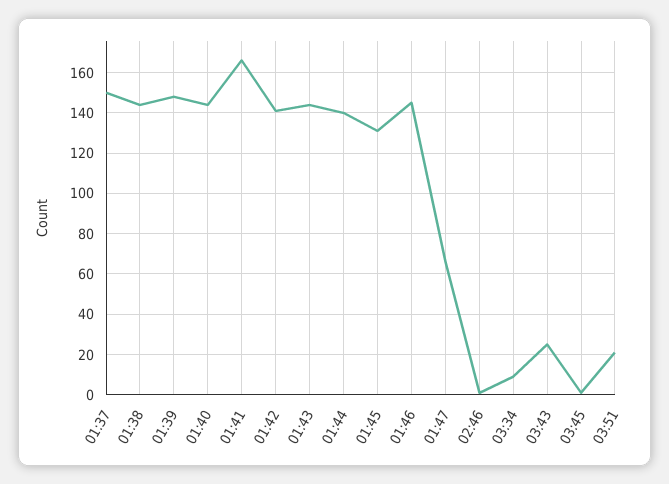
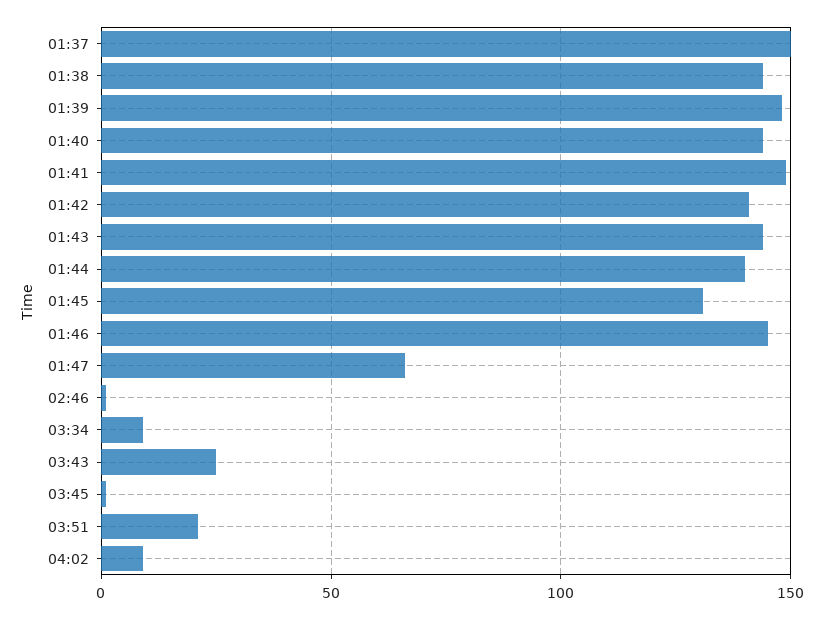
01:41: 165 -> 150
04:02: none -> 10

